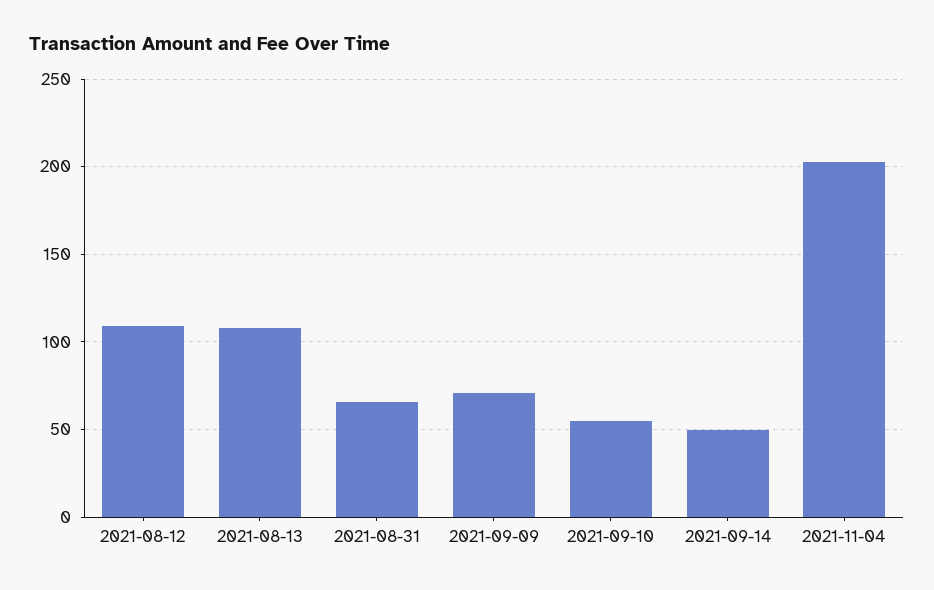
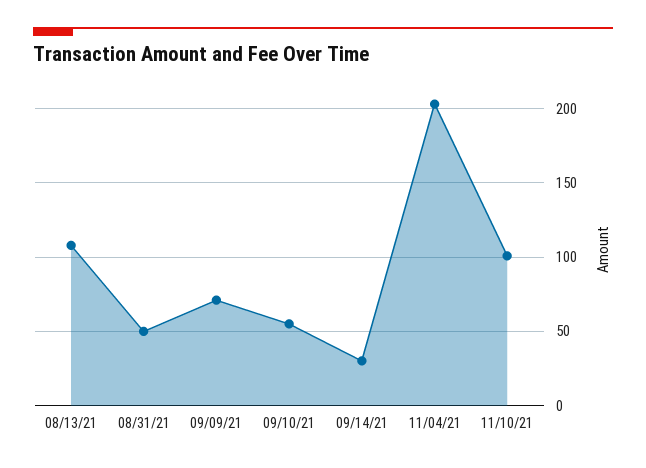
2021-08-12: 110 -> none
2021-08-31: 65 -> 50
2021-09-14: 50 -> 30
11/10/21: none -> 100

